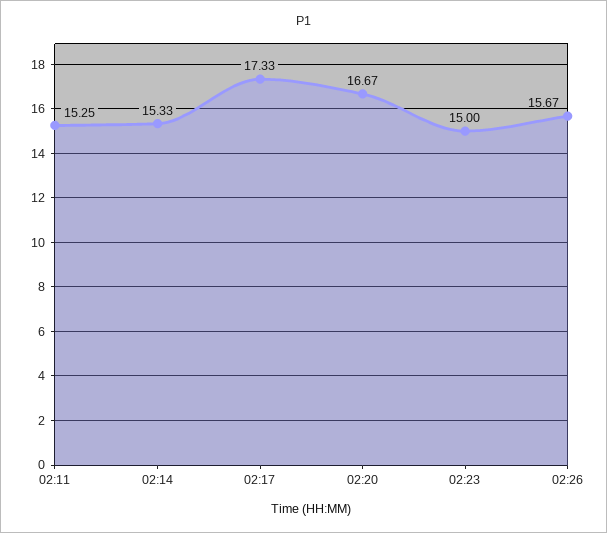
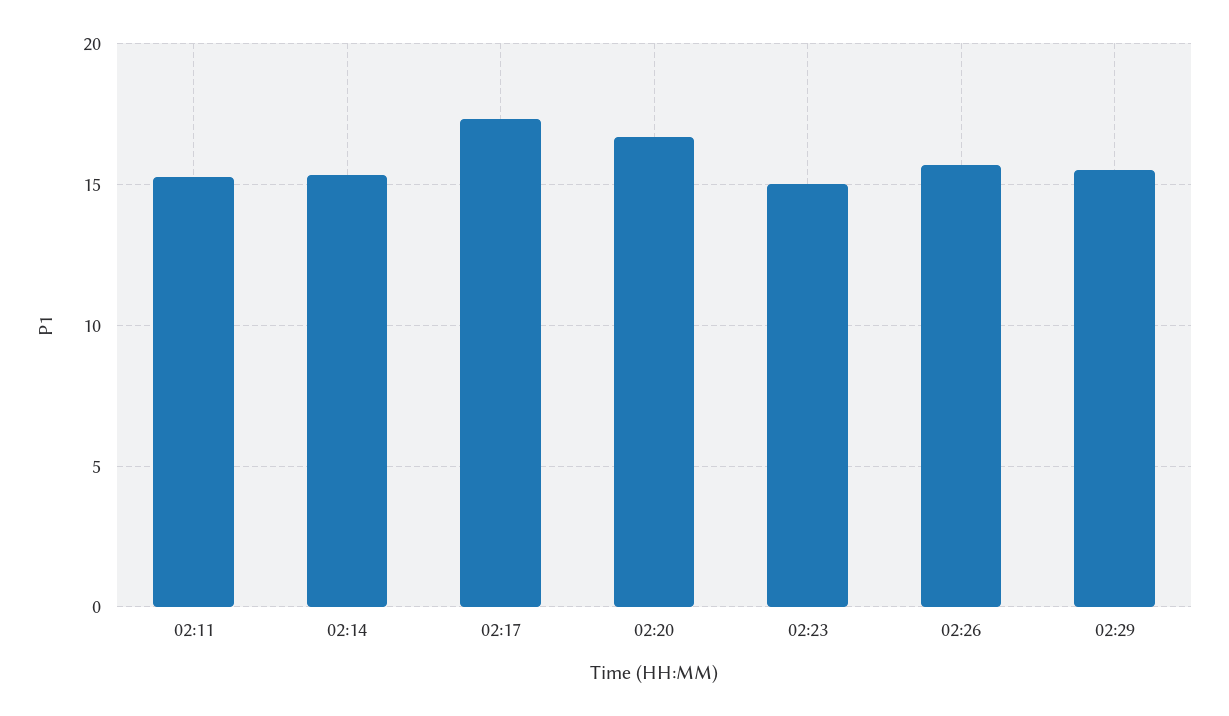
02:29: none -> 15.5

